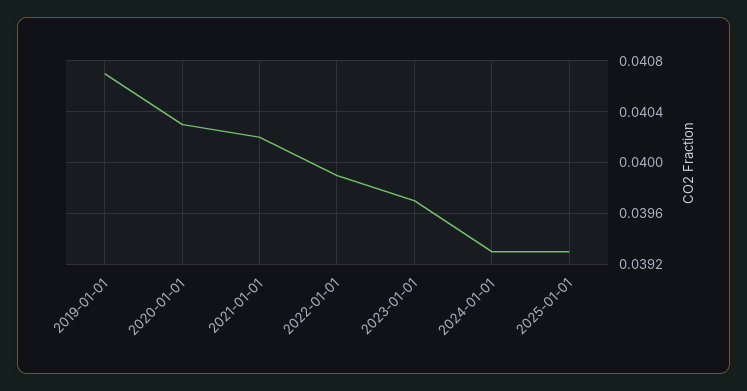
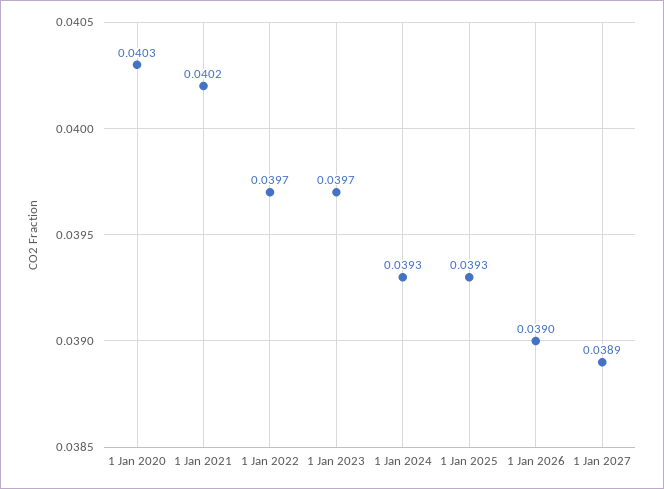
2019-01-01: 0.0407 -> none
2022-01-01: 0.0399 -> 0.0397
1 Jan 2026: none -> 0.039
1 Jan 2027: none -> 0.0389

